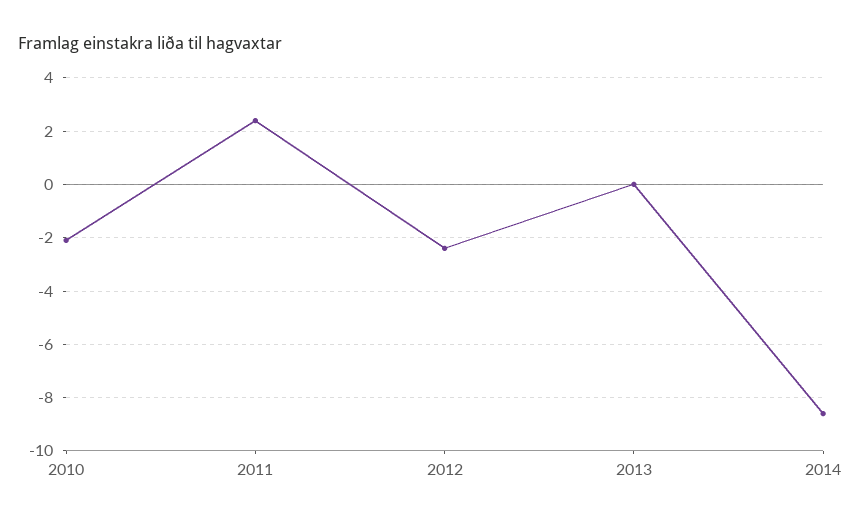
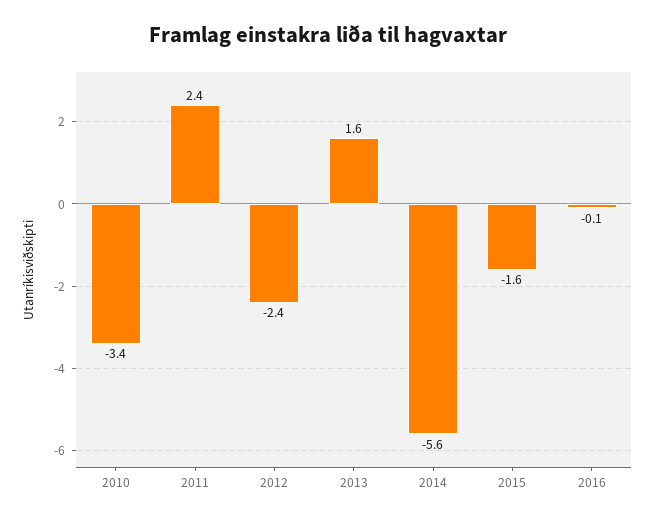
2010: -2 -> -3.4
2013: 0 -> 1.6
2014: -8.5 -> -5.6
2015: none -> -1.6
2016: none -> -0.1

